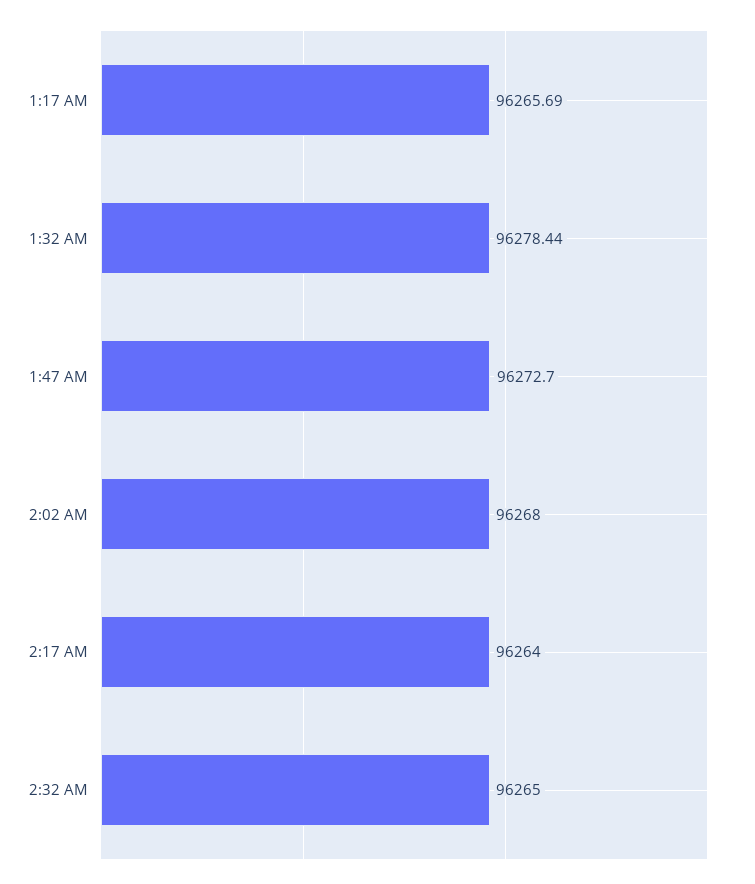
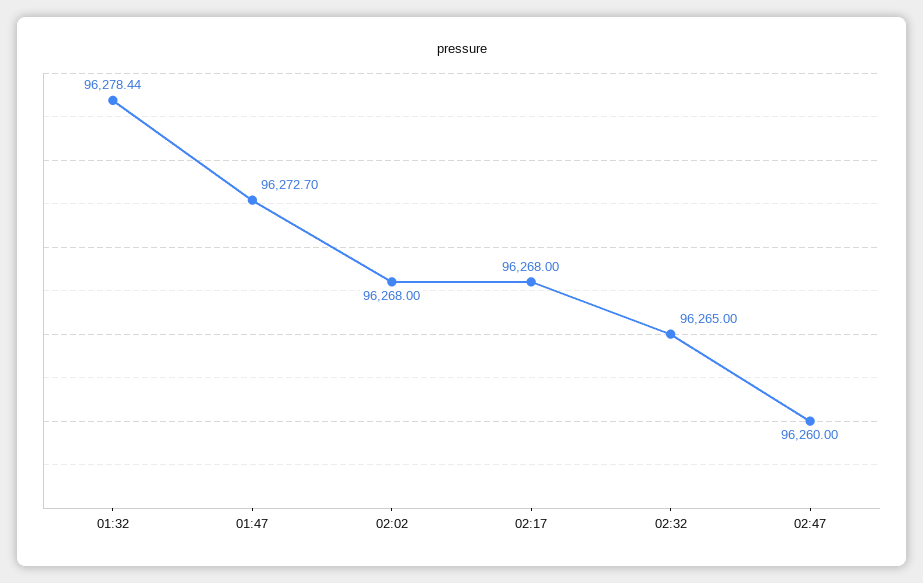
1:17 AM: 96265.69 -> none
2:17 AM: 96264 -> 96268
02:47: none -> 96260

